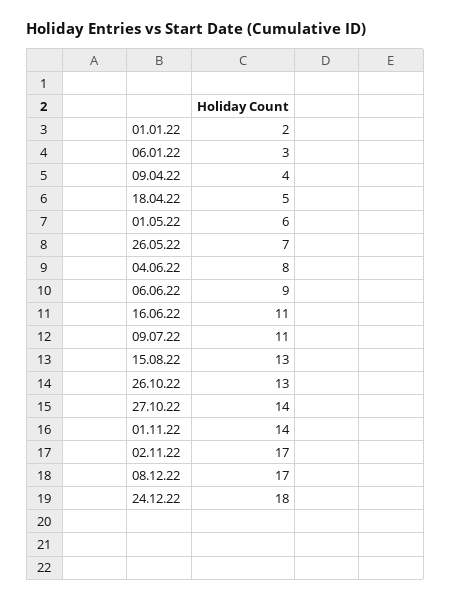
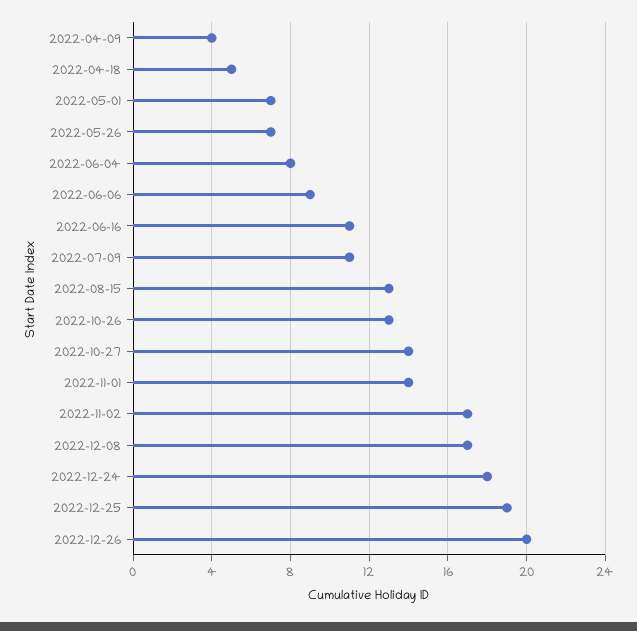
01.01.22: 2 -> none
06.01.22: 3 -> none
01.05.22: 6 -> 7
2022-12-25: none -> 19
2022-12-26: none -> 20

